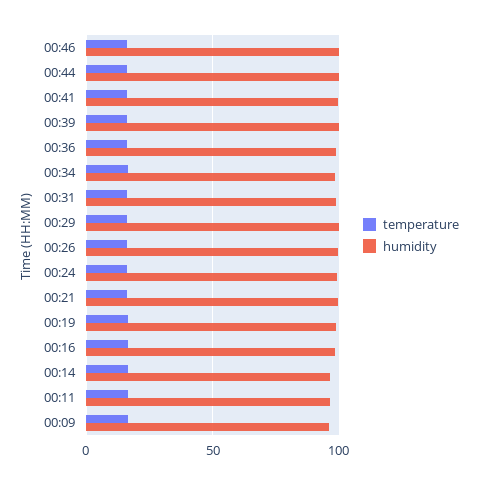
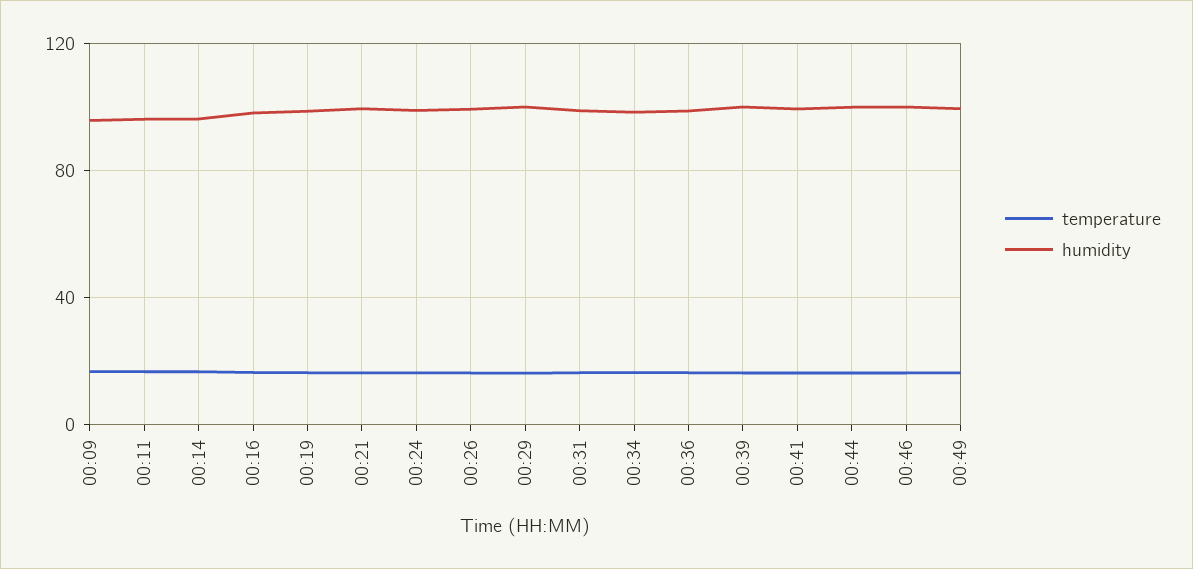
temperature, 00:49: none -> 15
humidity, 00:49: none -> 100

